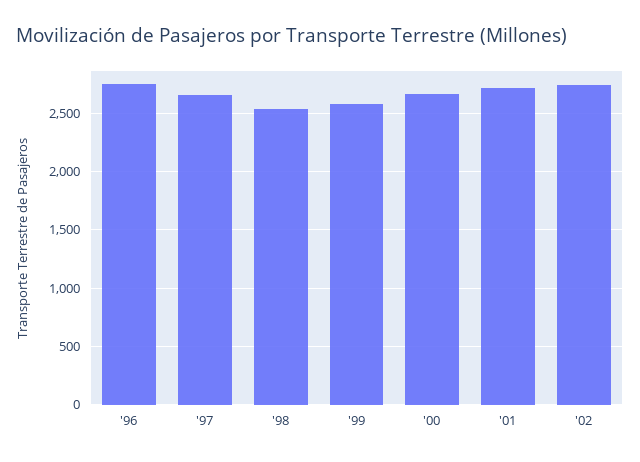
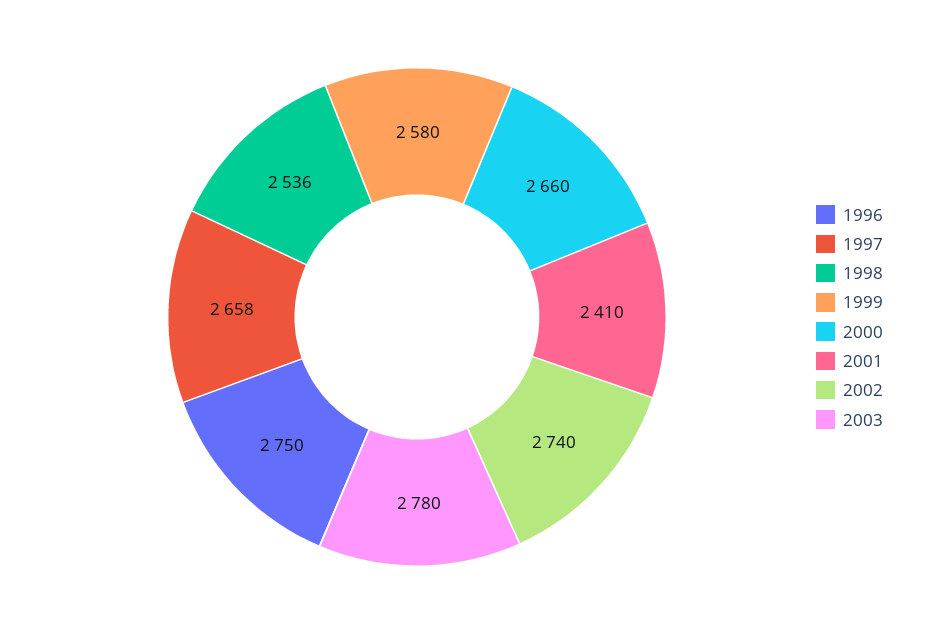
'01: 2700 -> 2410
2003: none -> 2780

